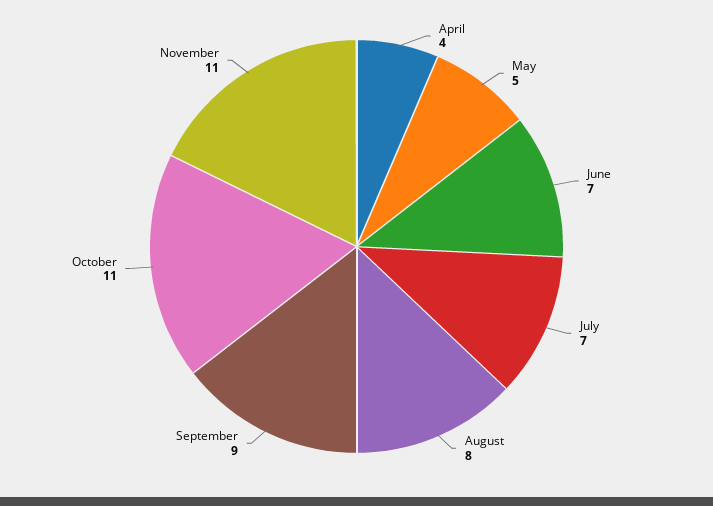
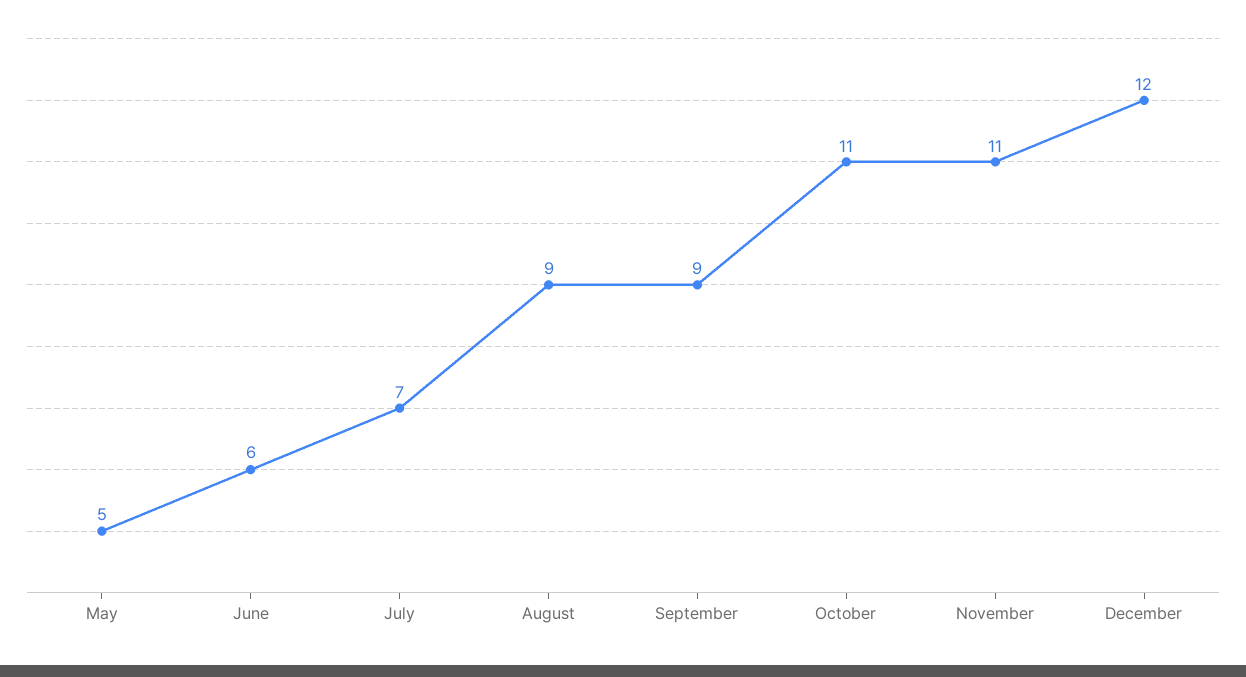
April: 4 -> none
June: 7 -> 6
August: 8 -> 9
December: none -> 12

